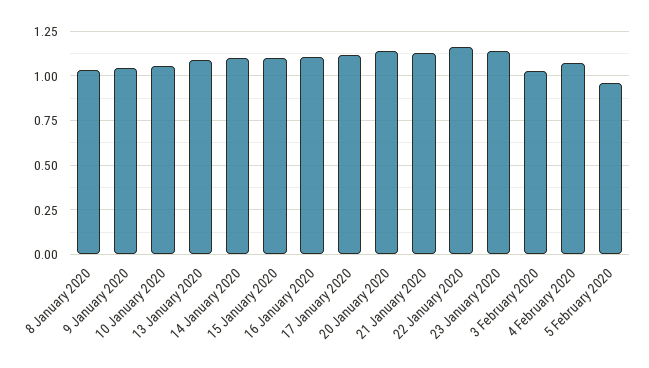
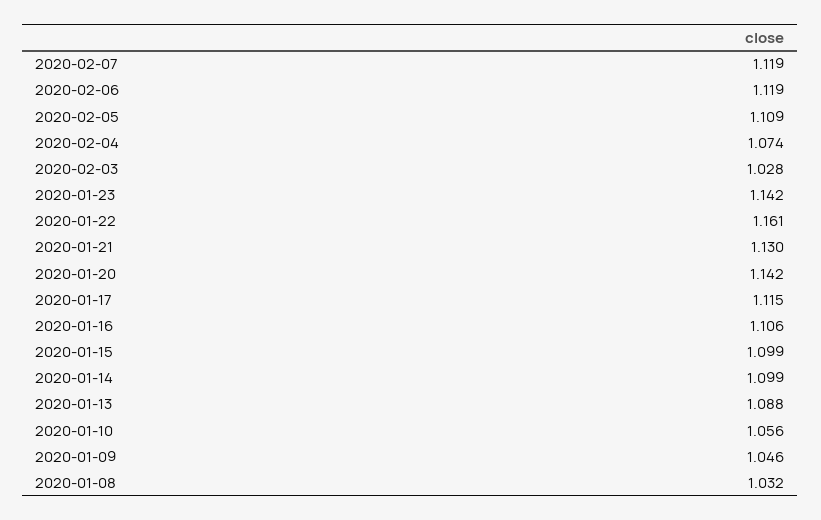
5 February 2020: 0.95 -> 1.109
2020-02-07: none -> 1.119
2020-02-06: none -> 1.119

